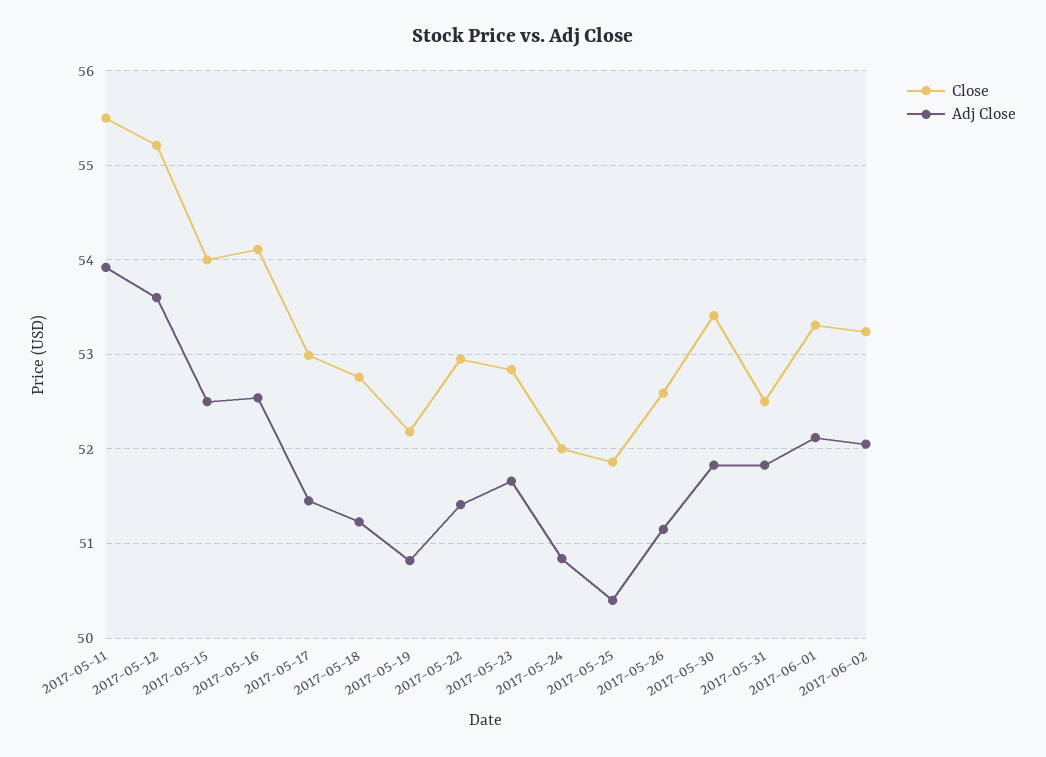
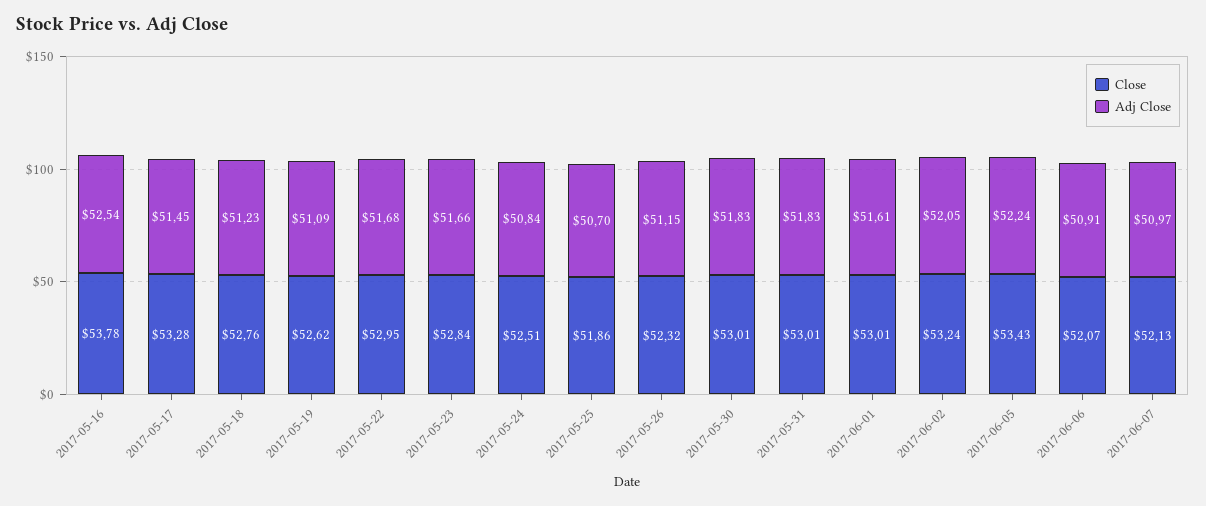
Close, 2017-05-11: 55.5 -> none
Adj Close, 2017-05-11: 53.9 -> none
Close, 2017-05-12: 55.2 -> none
Adj Close, 2017-05-12: 53.6 -> none
Close, 2017-05-15: 54 -> none
Adj Close, 2017-05-15: 52.5 -> none
Close, 2017-05-16: 54.1 -> 53.78
Close, 2017-05-17: 53 -> 53.28
Close, 2017-05-19: 52.2 -> 52.62
Adj Close, 2017-05-19: 50.8 -> 51.09
Adj Close, 2017-05-22: 51.4 -> 51.68
Close, 2017-05-24: 52 -> 52.51
Adj Close, 2017-05-25: 50.4 -> 50.7
Close, 2017-05-26: 52.6 -> 52.32
Close, 2017-05-30: 53.4 -> 53.01
Close, 2017-05-31: 52.5 -> 53.01
Close, 2017-06-01: 53.3 -> 53.01
Adj Close, 2017-06-01: 52.1 -> 51.61
Close, 2017-06-05: none -> 53.43
Adj Close, 2017-06-05: none -> 52.24
Close, 2017-06-06: none -> 52.07
Adj Close, 2017-06-06: none -> 50.91
Close, 2017-06-07: none -> 52.13
Adj Close, 2017-06-07: none -> 50.97

